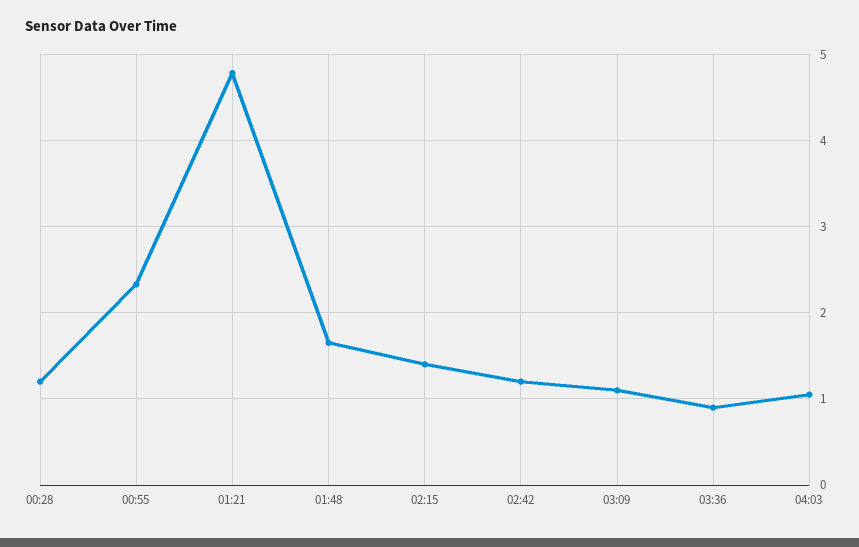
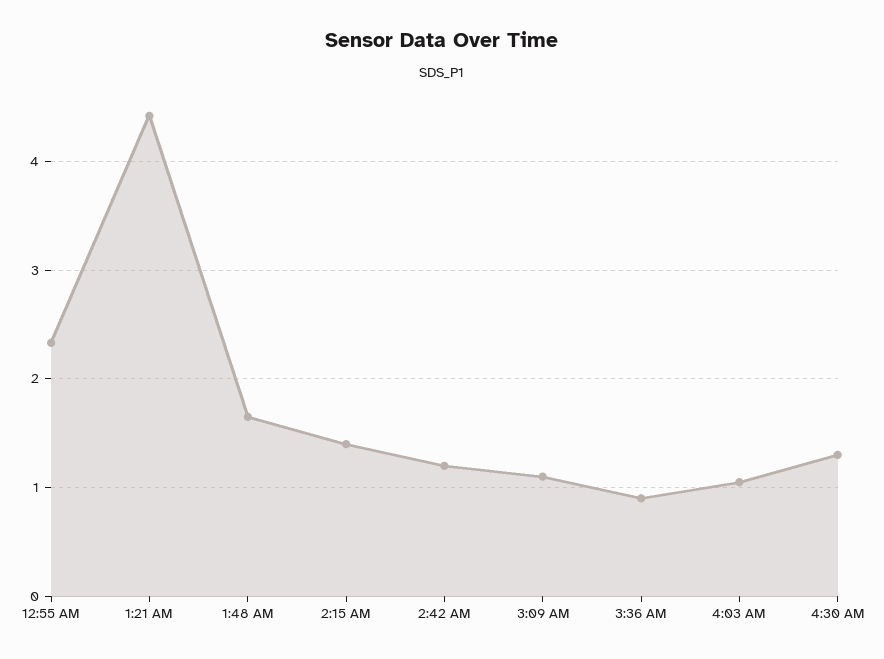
00:28: 1.2 -> none
01:21: 4.8 -> 4.4
4:30 AM: none -> 1.3

